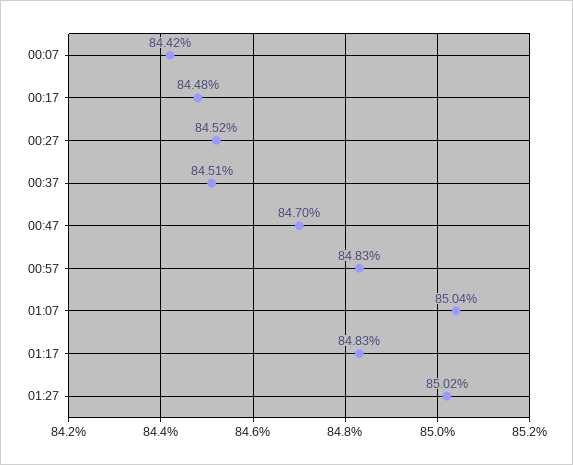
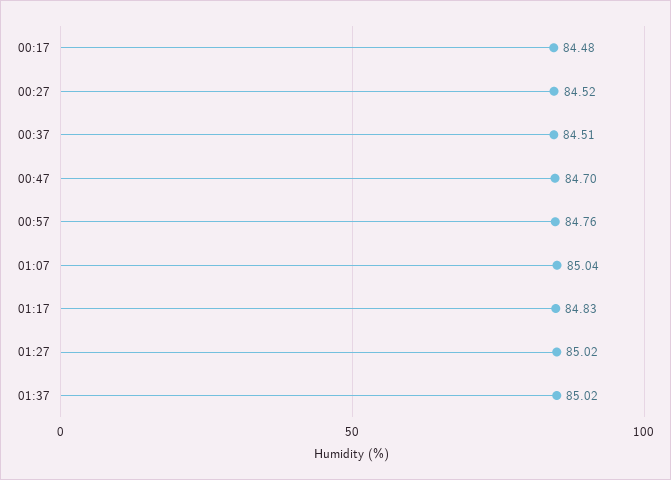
00:07: 84.42 -> none
00:57: 84.83 -> 84.76
01:37: none -> 85.02

